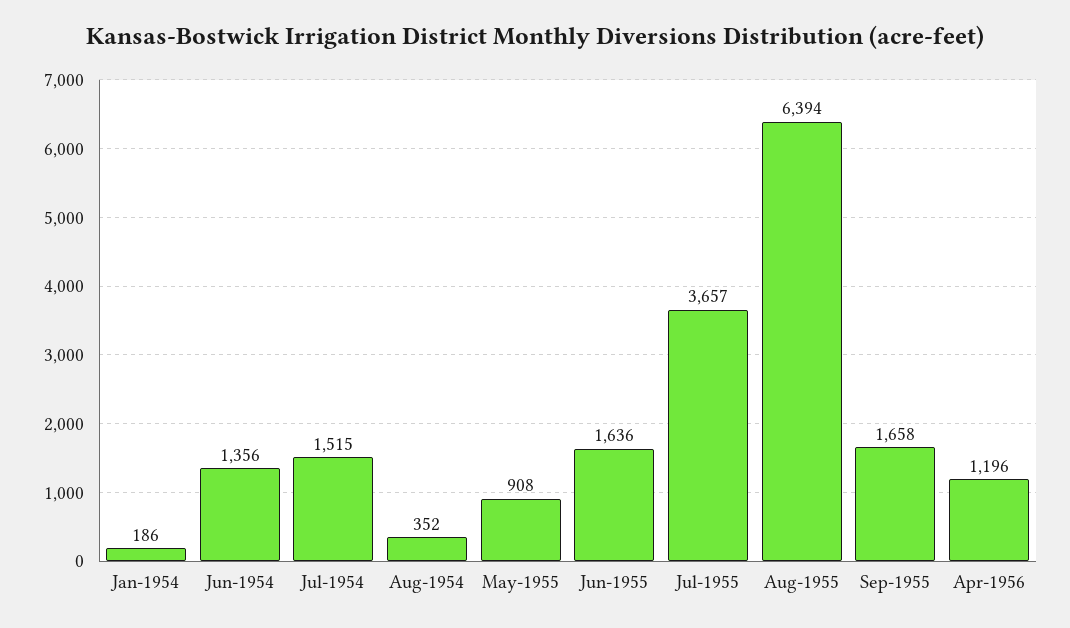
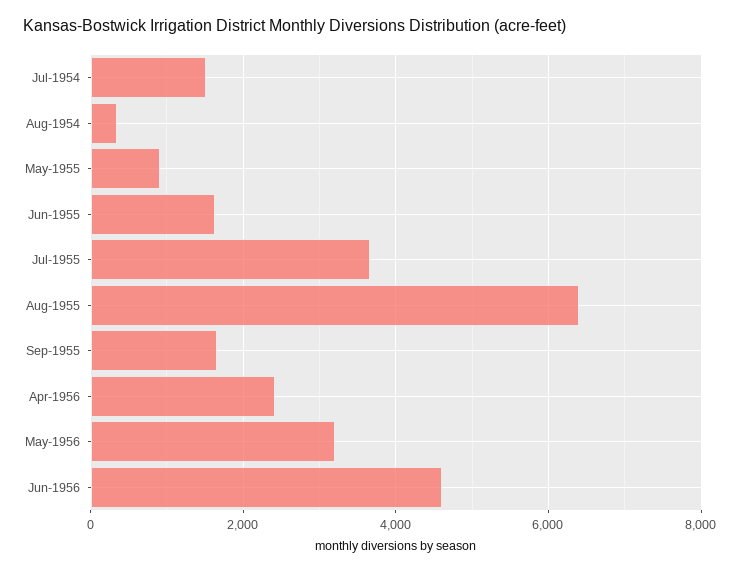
Jan-1954: 186 -> none
Jun-1954: 1356 -> none
Apr-1956: 1196 -> 2400
May-1956: none -> 3200
Jun-1956: none -> 4600

